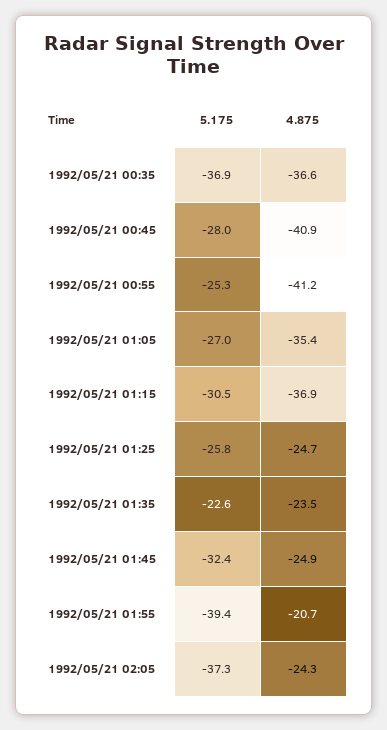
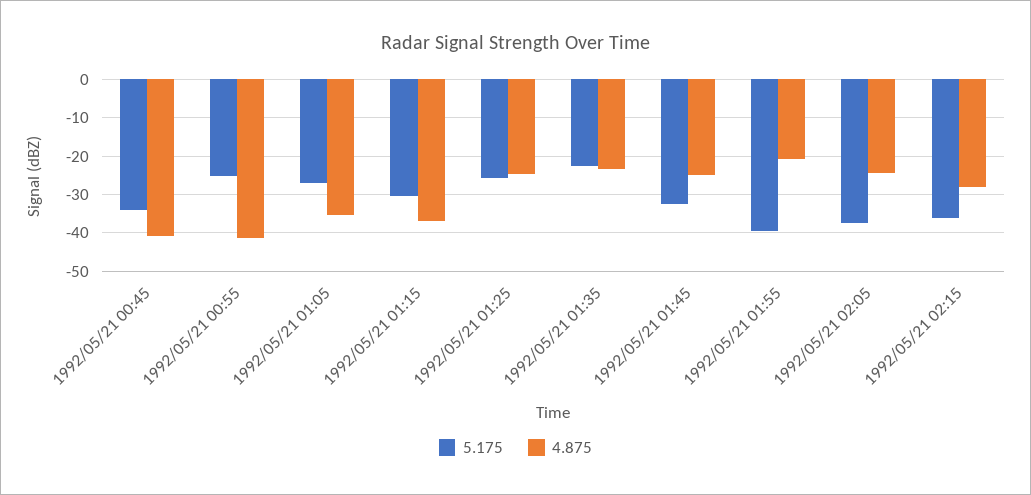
5.175, 1992/05/21 00:35: -36.9 -> none
4.875, 1992/05/21 00:35: -36.6 -> none
5.175, 1992/05/21 00:45: -28 -> -34
5.175, 1992/05/21 02:15: none -> -36
4.875, 1992/05/21 02:15: none -> -28

